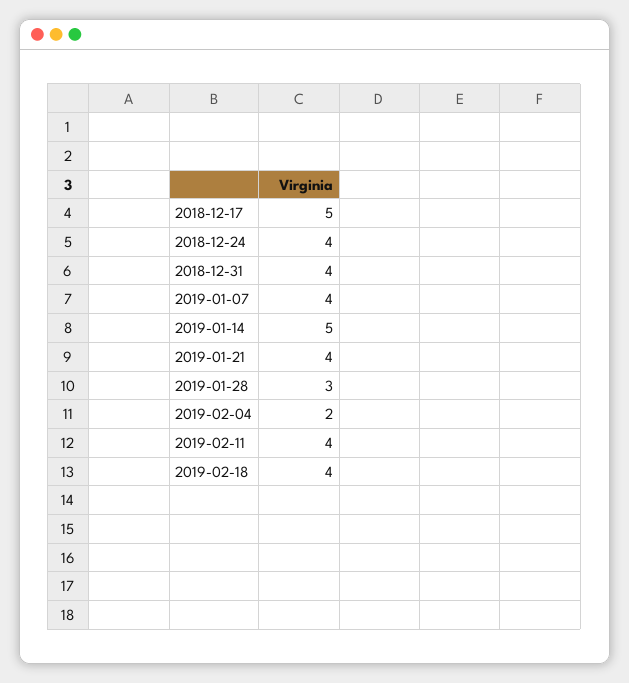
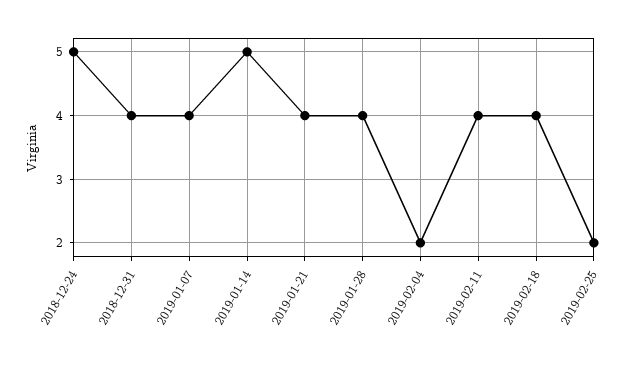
2018-12-17: 5 -> none
2018-12-24: 4 -> 5
2019-01-28: 3 -> 4
2019-02-25: none -> 2

